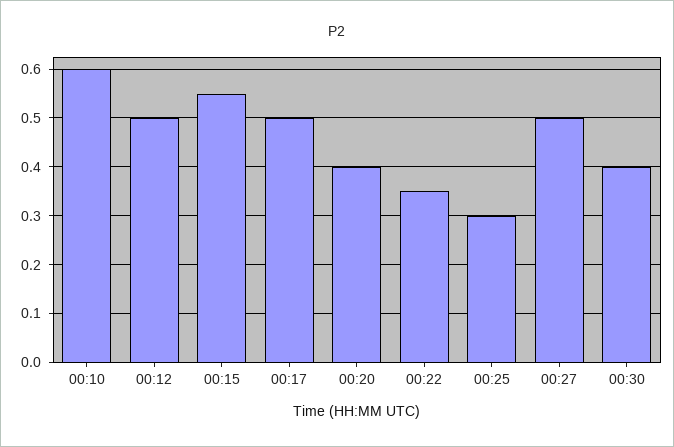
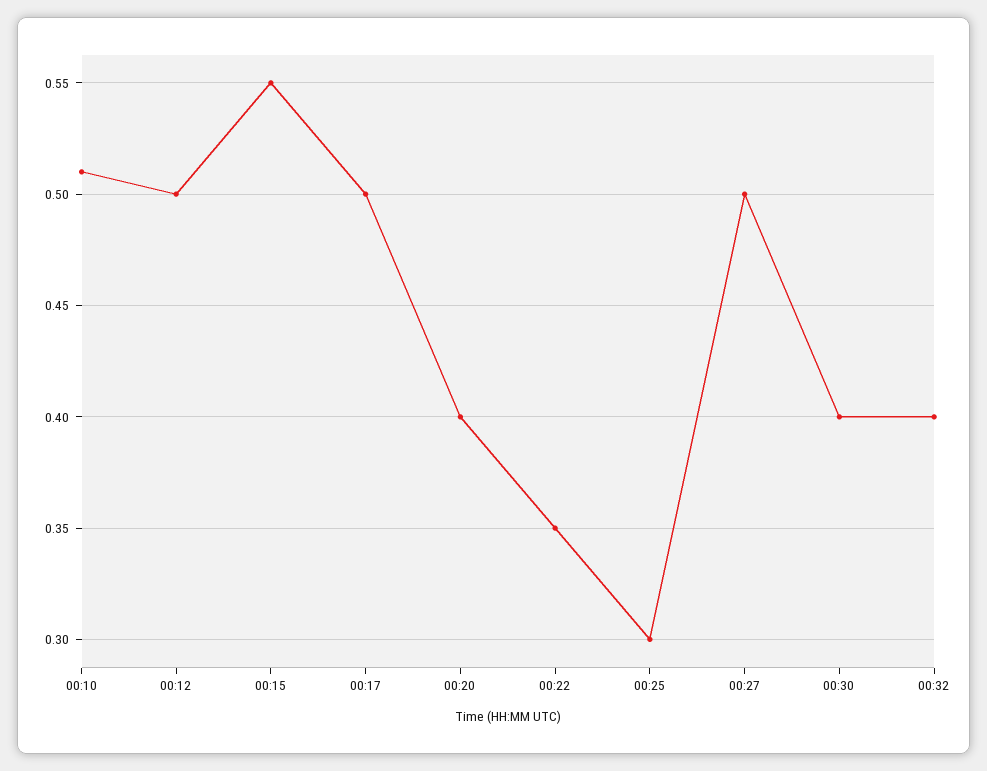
00:10: 0.6 -> 0.51
00:32: none -> 0.4

